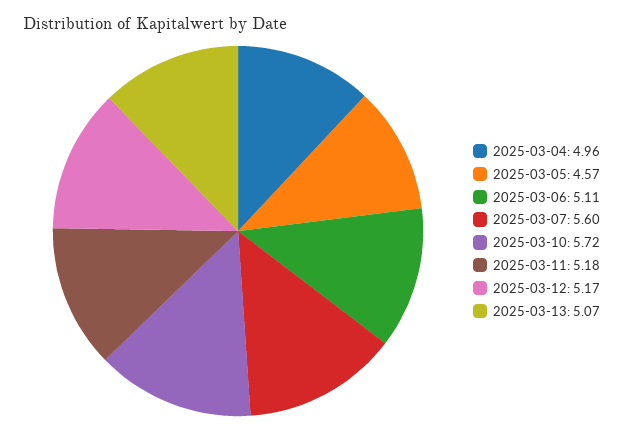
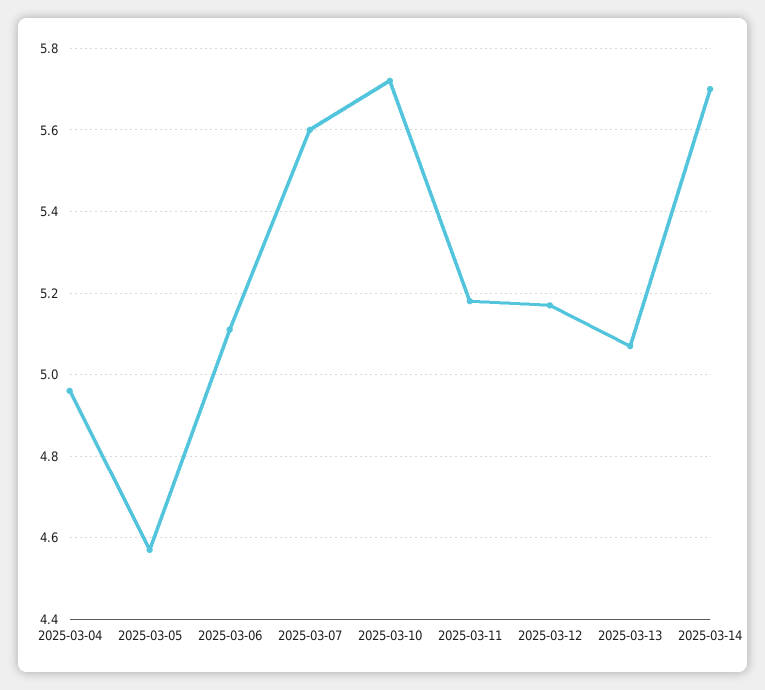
2025-03-14: none -> 5.7

